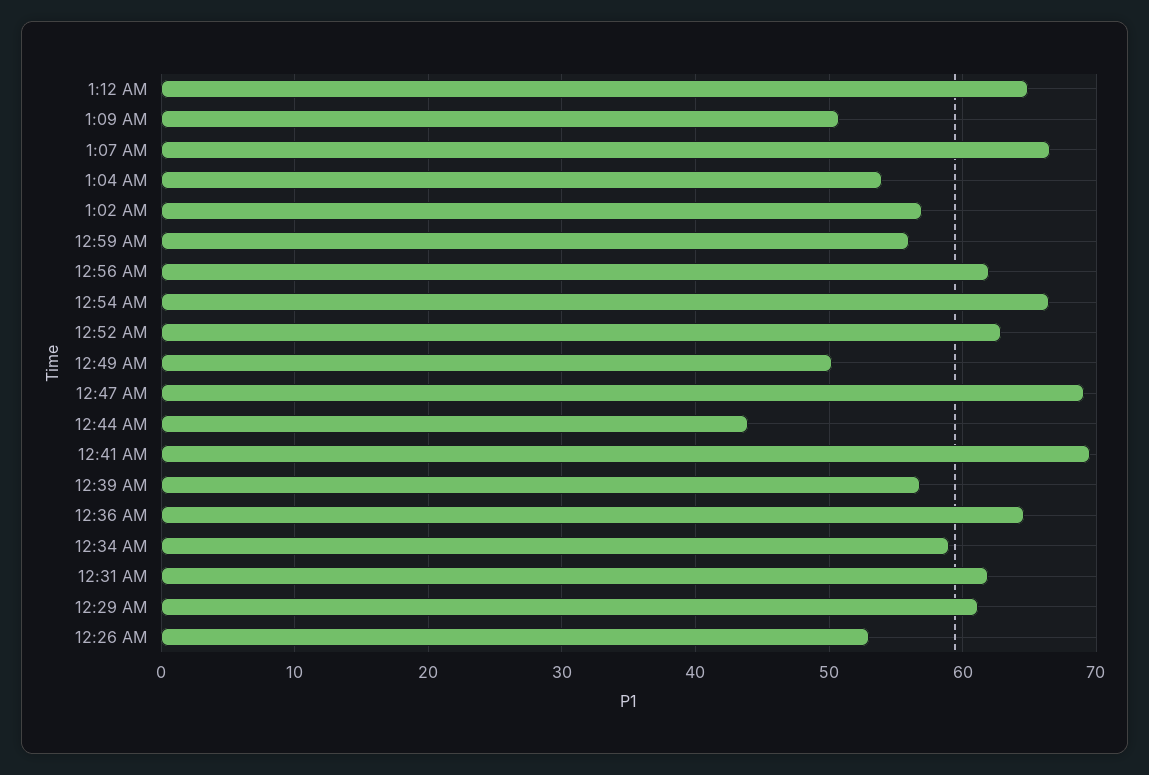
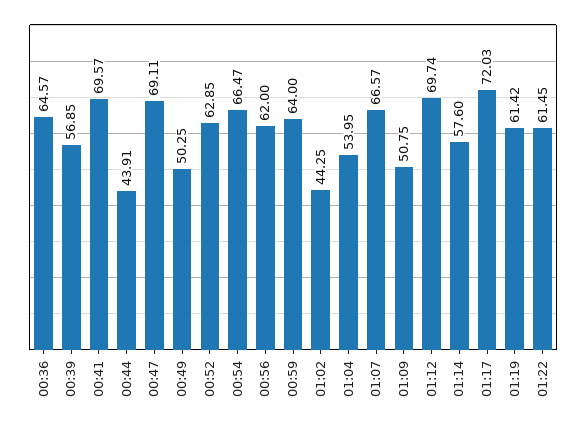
1:12 AM: 65 -> 69.74
1:02 AM: 57 -> 44.25
12:59 AM: 56 -> 64
12:34 AM: 59 -> none
12:31 AM: 62 -> none
12:29 AM: 61 -> none
12:26 AM: 53 -> none
01:14: none -> 57.6
01:17: none -> 72.03
01:19: none -> 61.42
01:22: none -> 61.45

